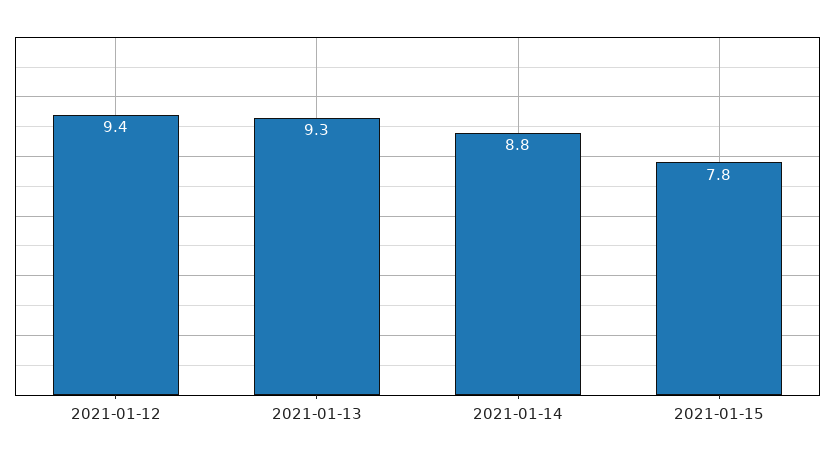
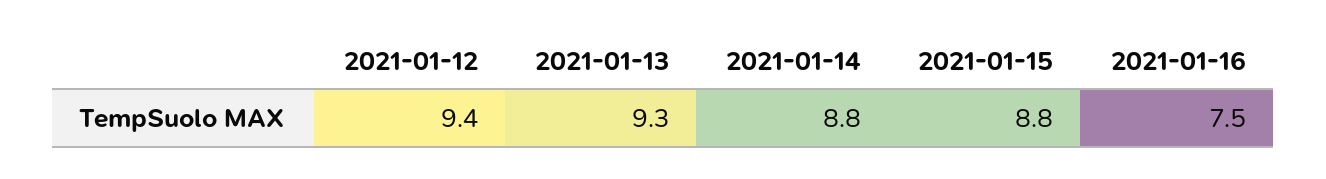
2021-01-15: 7.8 -> 8.8
2021-01-16: none -> 7.5

